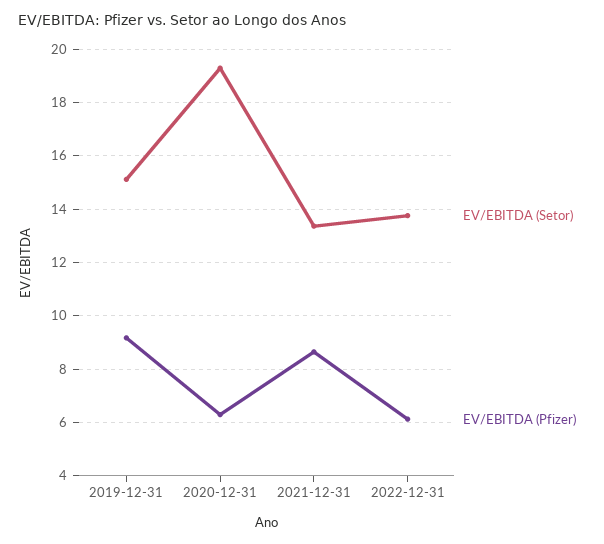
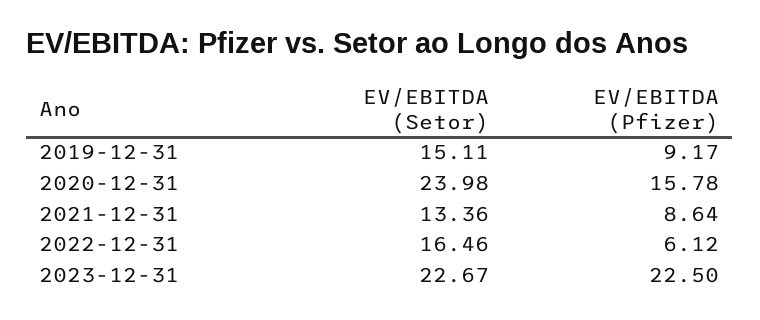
EV/EBITDA (Setor), 2020-12-31: 19.25 -> 23.98
EV/EBITDA (Pfizer), 2020-12-31: 6.25 -> 15.78
EV/EBITDA (Setor), 2022-12-31: 13.75 -> 16.46
EV/EBITDA (Setor), 2023-12-31: none -> 22.67
EV/EBITDA (Pfizer), 2023-12-31: none -> 22.5

